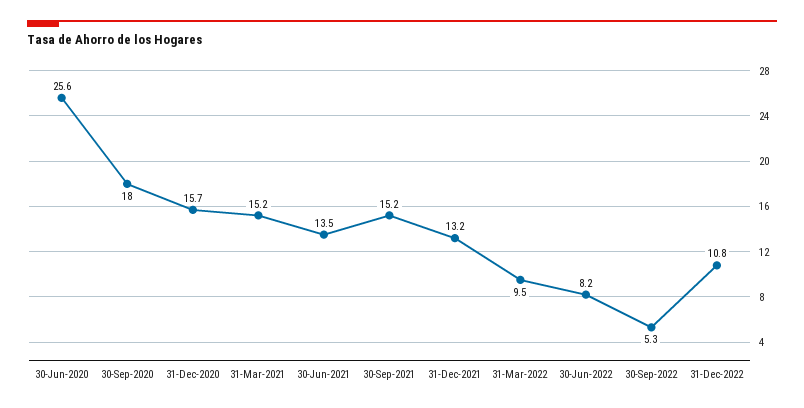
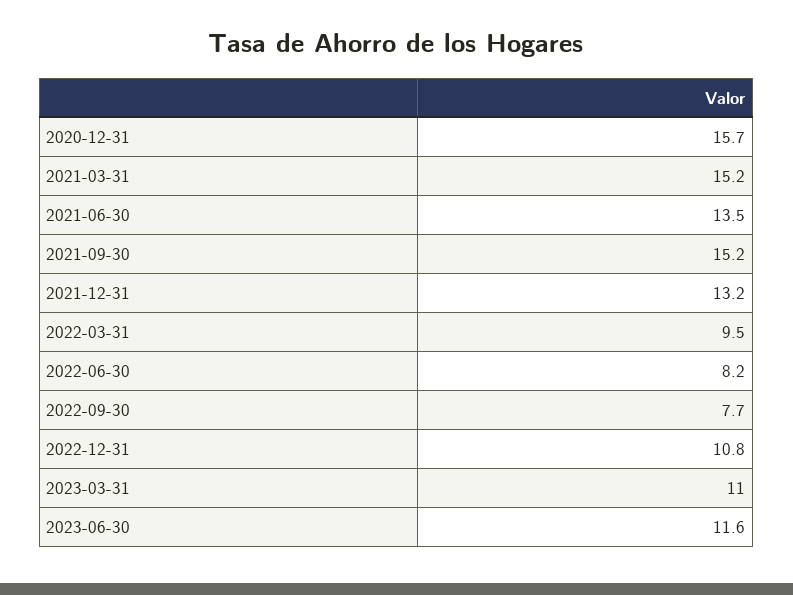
30-Jun-2020: 25.6 -> none
30-Sep-2020: 18 -> none
30-Sep-2022: 5.3 -> 7.7
2023-03-31: none -> 11
2023-06-30: none -> 11.6

